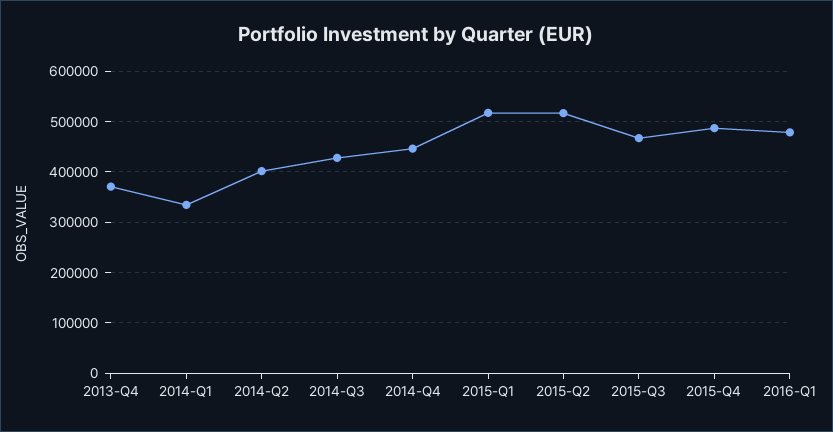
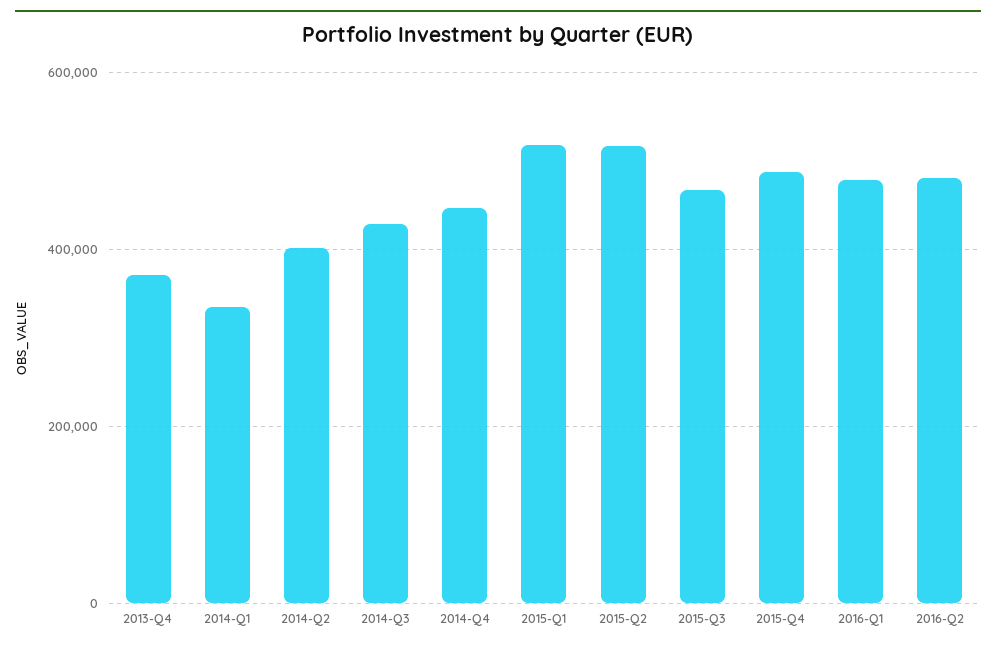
2016-Q2: none -> 480000

